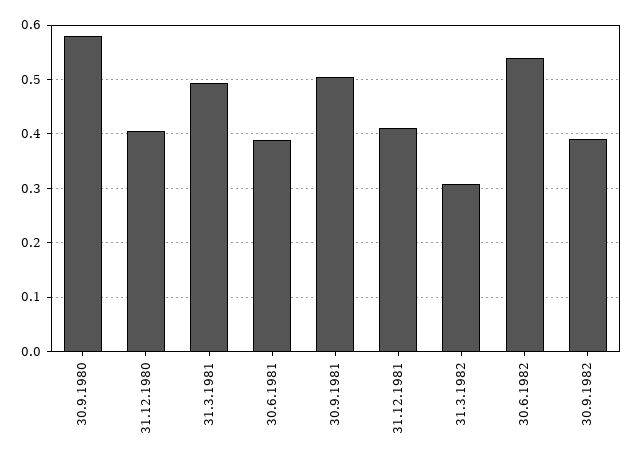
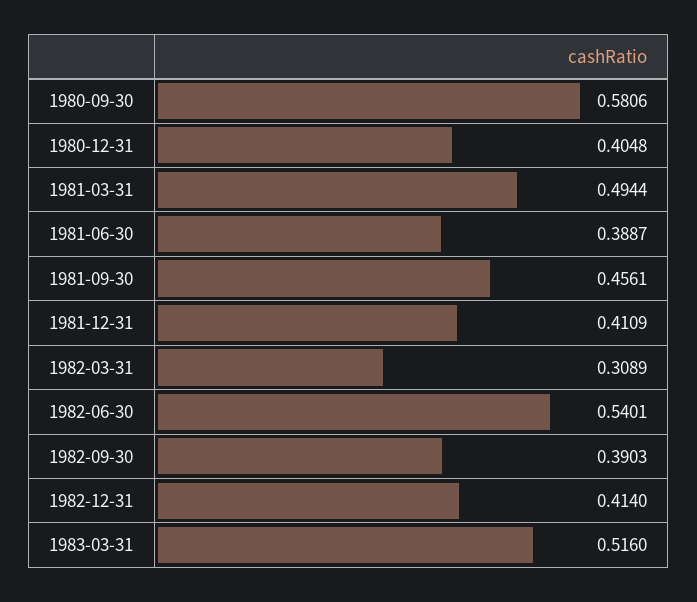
30.9.1981: 0.5 -> 0.4561
1982-12-31: none -> 0.414
1983-03-31: none -> 0.516

